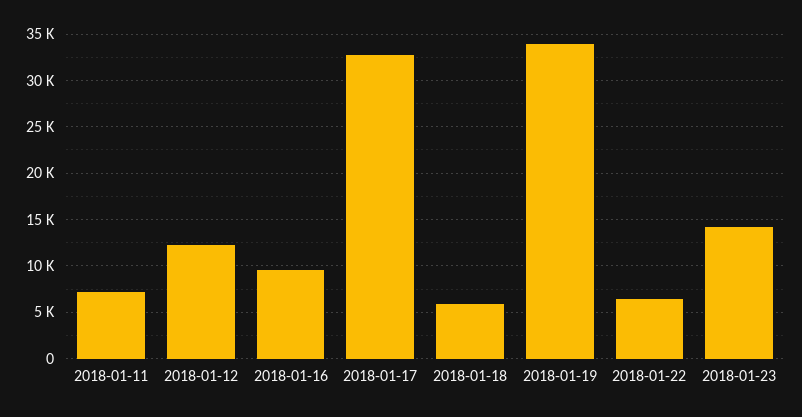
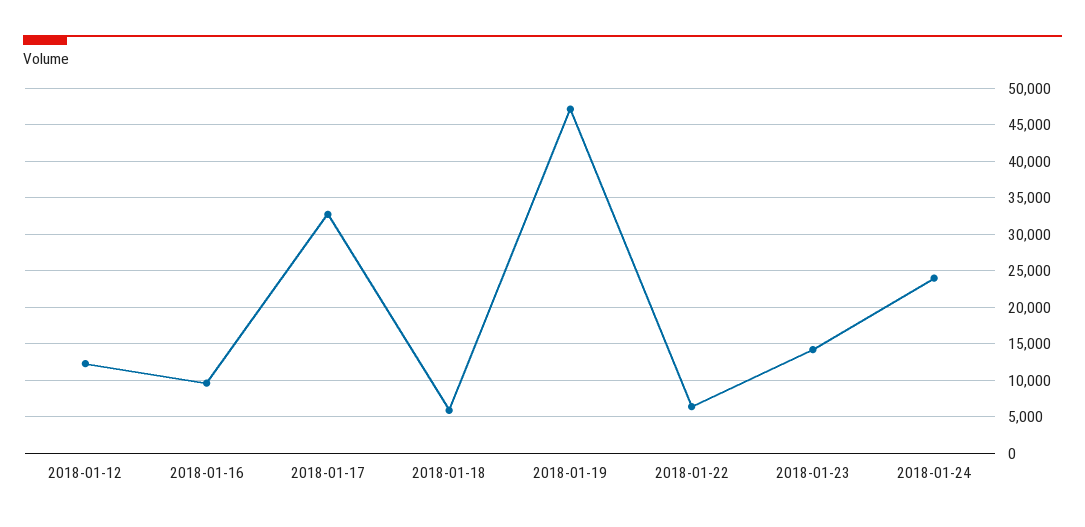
2018-01-11: 7000 -> none
2018-01-19: 34000 -> 47000
2018-01-24: none -> 24000

